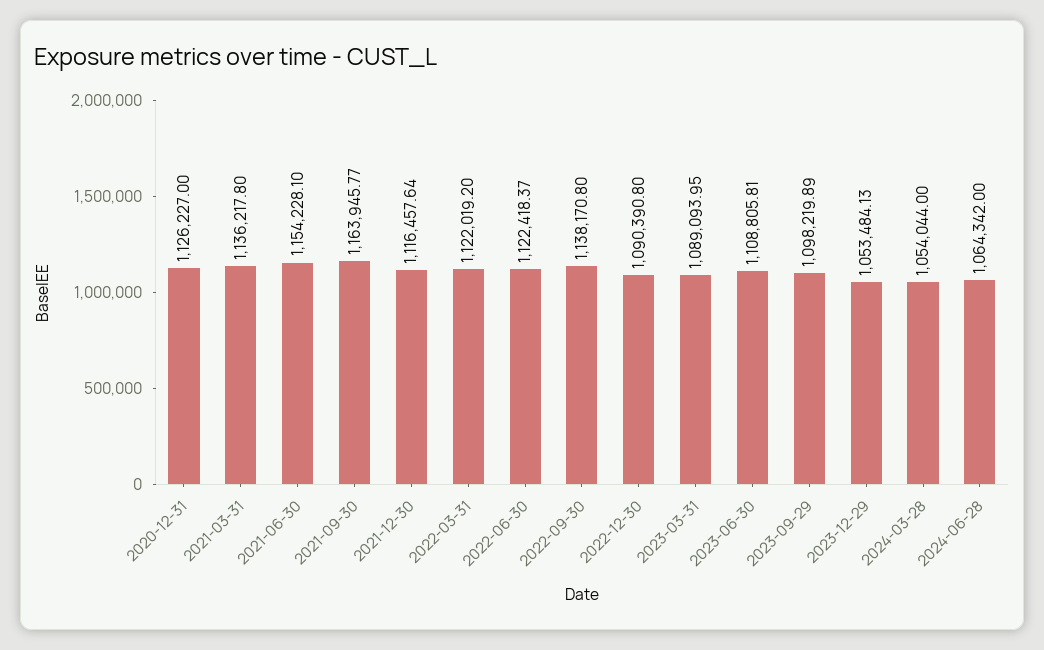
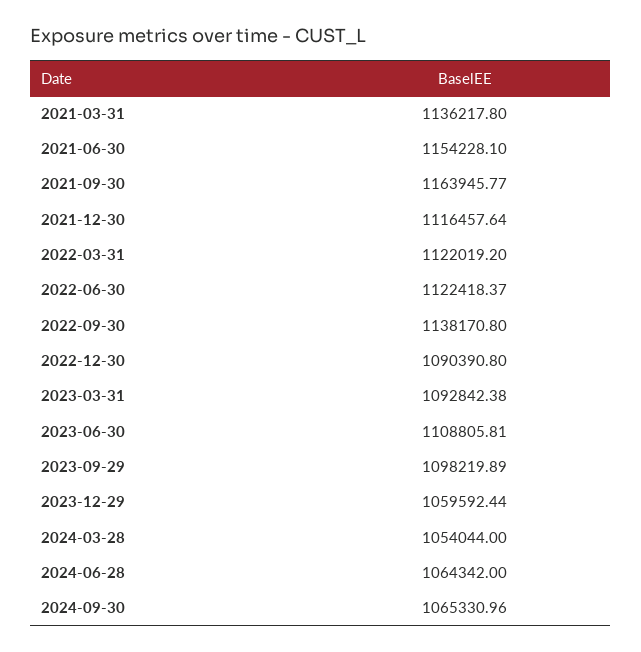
2020-12-31: 1126227 -> none
2023-03-31: 1089093.95 -> 1092842.38
2023-12-29: 1053484.13 -> 1059592.44
2024-09-30: none -> 1065330.96

